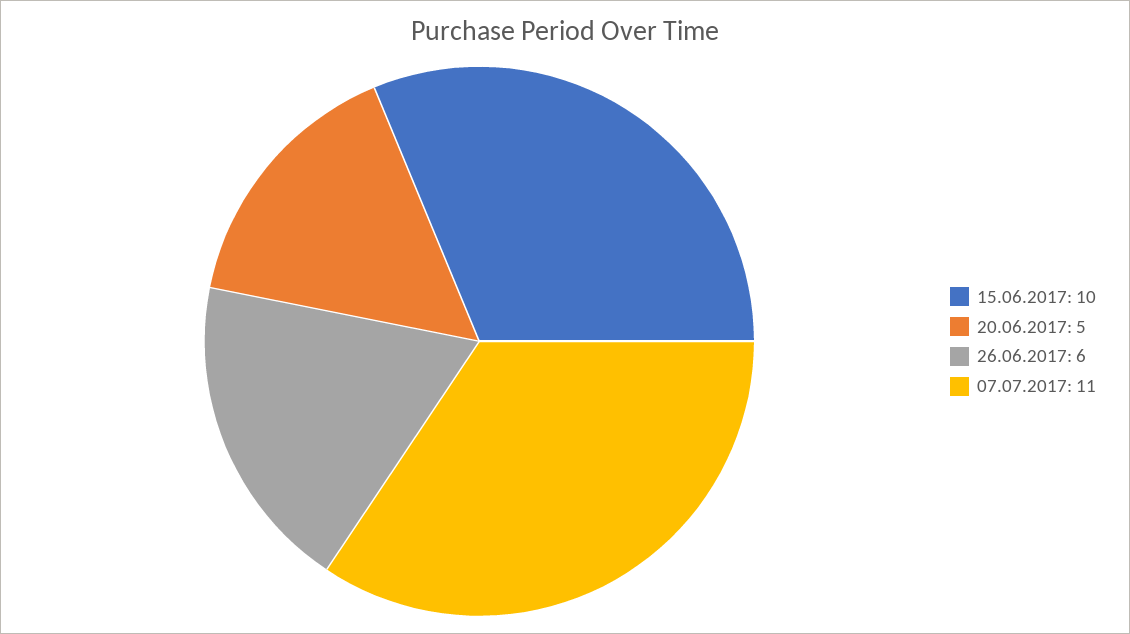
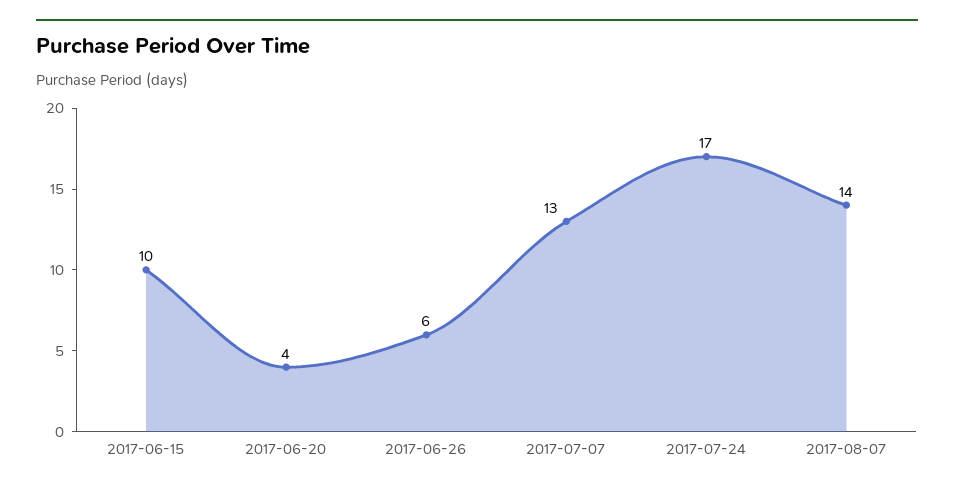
20.06.2017: 5 -> 4
07.07.2017: 11 -> 13
2017-07-24: none -> 17
2017-08-07: none -> 14

